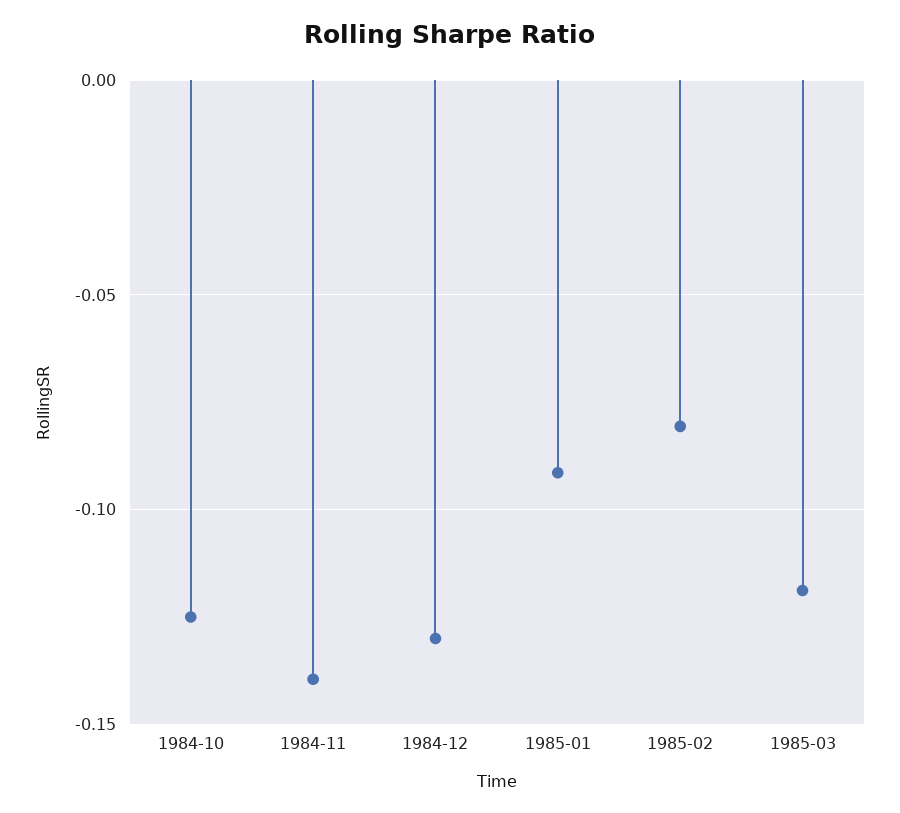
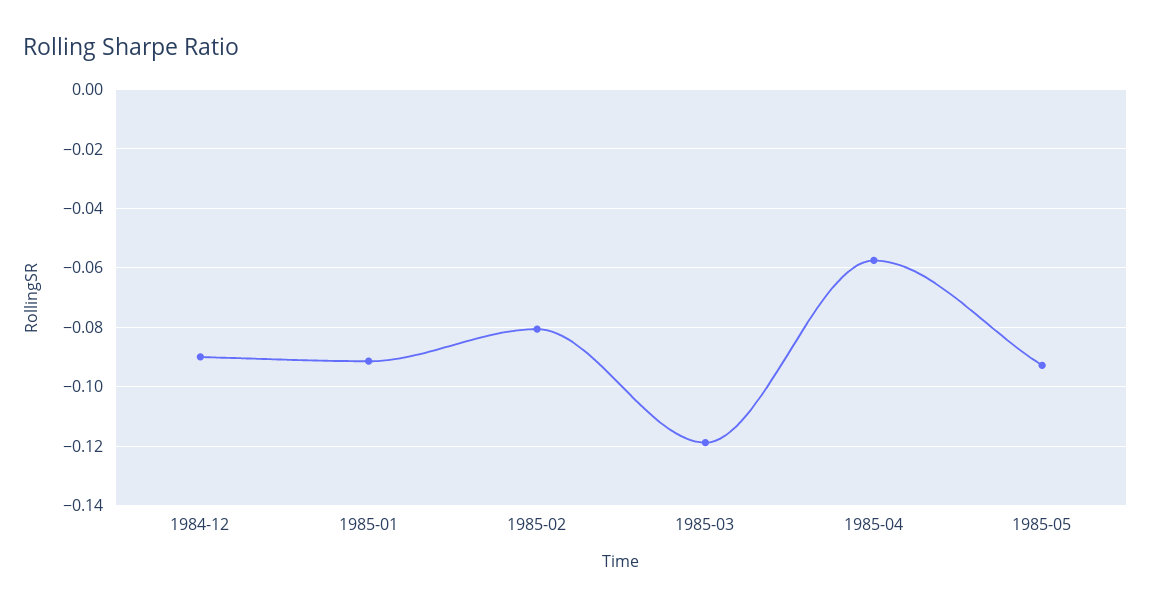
1984-10: -0.125 -> none
1984-11: -0.14 -> none
1984-12: -0.13 -> -0.09
1985-04: none -> -0.0575
1985-05: none -> -0.0925

